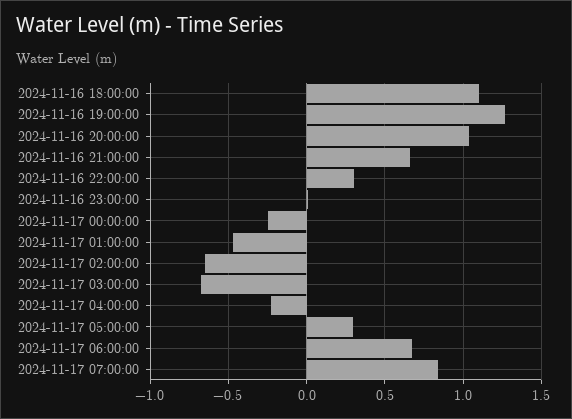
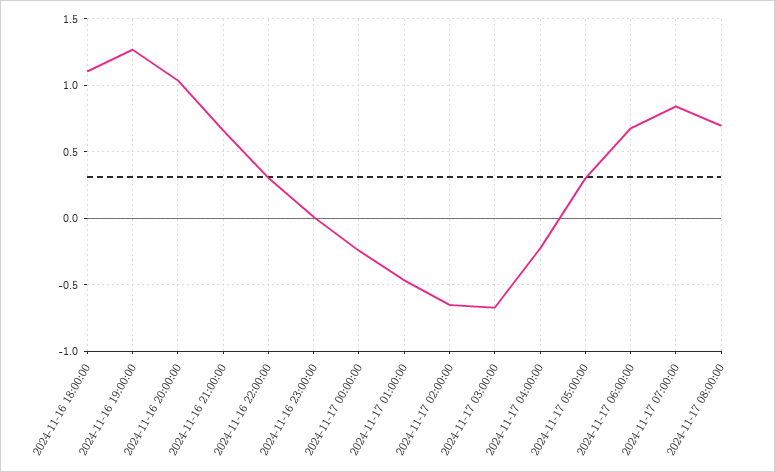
2024-11-17 08:00:00: none -> 0.7

